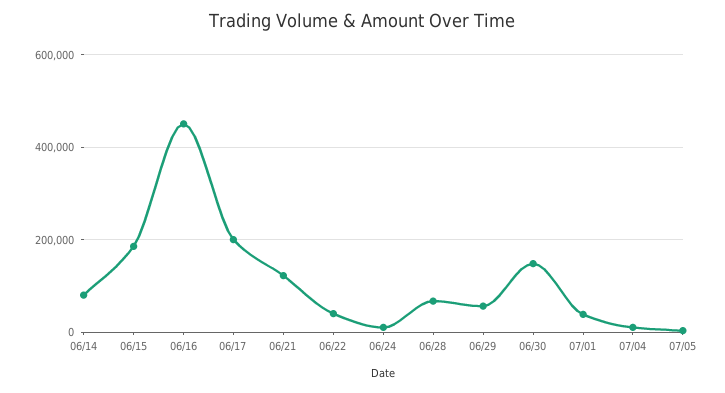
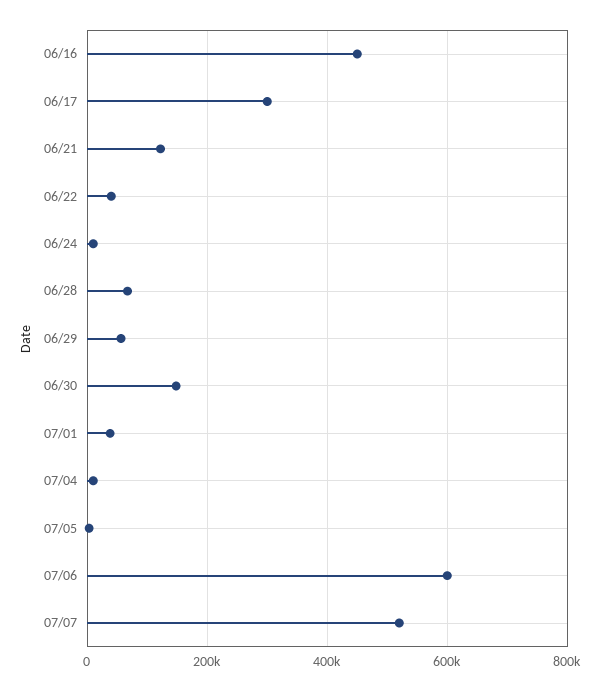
06/14: 80000 -> none
06/15: 180000 -> none
06/17: 200000 -> 300000
07/06: none -> 600000
07/07: none -> 520000

